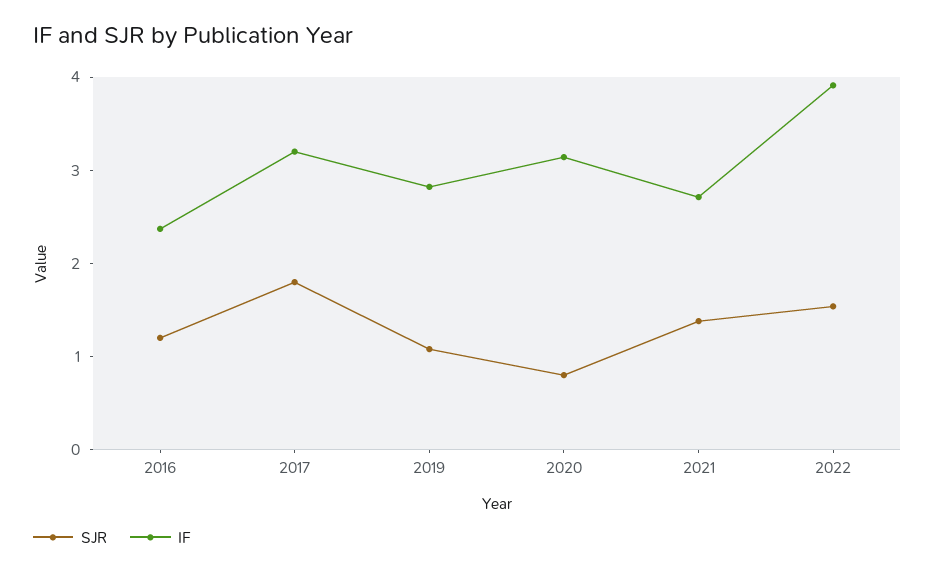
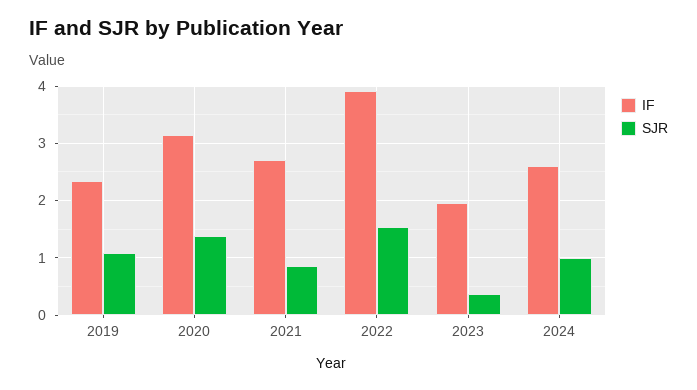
SJR, 2016: 1.2 -> none
IF, 2016: 2.4 -> none
SJR, 2017: 1.8 -> none
IF, 2017: 3.2 -> none
IF, 2019: 2.8 -> 2.4
SJR, 2020: 0.8 -> 1.4
SJR, 2021: 1.4 -> 0.8
IF, 2023: none -> 2
SJR, 2023: none -> 0.4
IF, 2024: none -> 2.6
SJR, 2024: none -> 1

